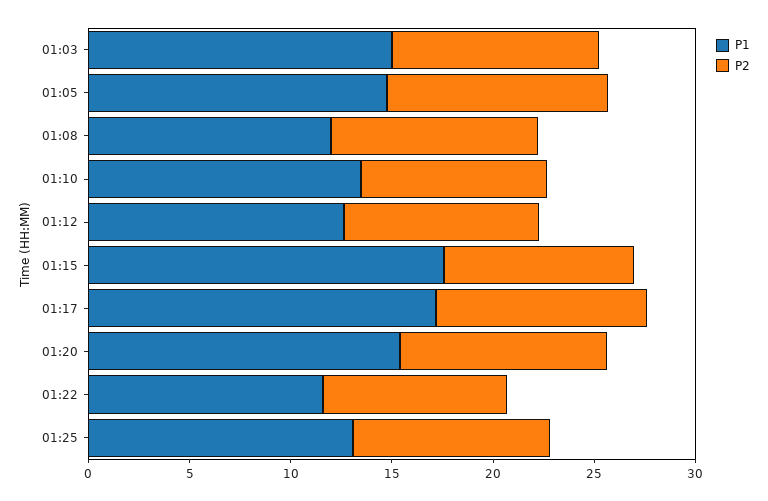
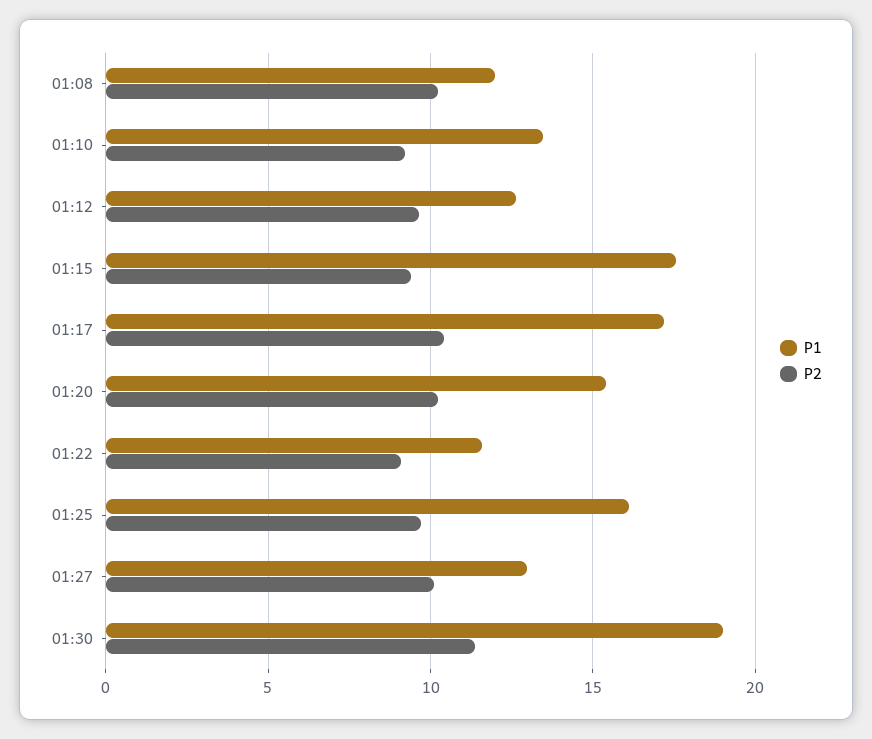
P1, 01:03: 15 -> none
P2, 01:03: 10 -> none
P1, 01:05: 15 -> none
P2, 01:05: 11 -> none
P1, 01:25: 13 -> 16
P1, 01:27: none -> 13
P2, 01:27: none -> 10
P1, 01:30: none -> 19
P2, 01:30: none -> 11.5

